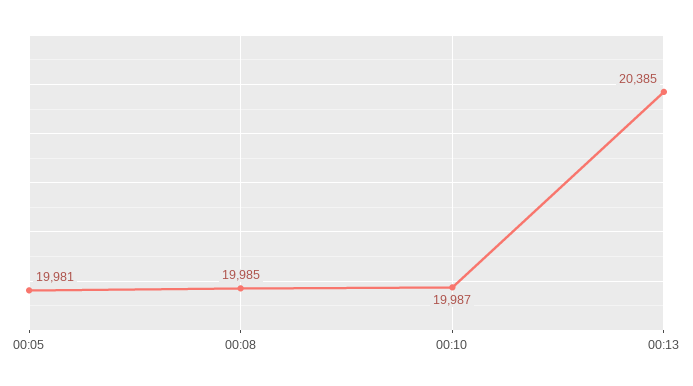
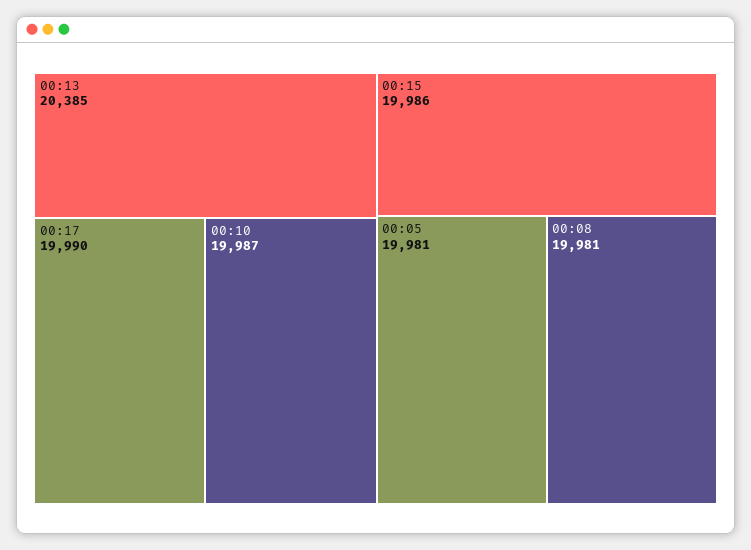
00:08: 19985 -> 19981
00:17: none -> 19990
00:15: none -> 19986

